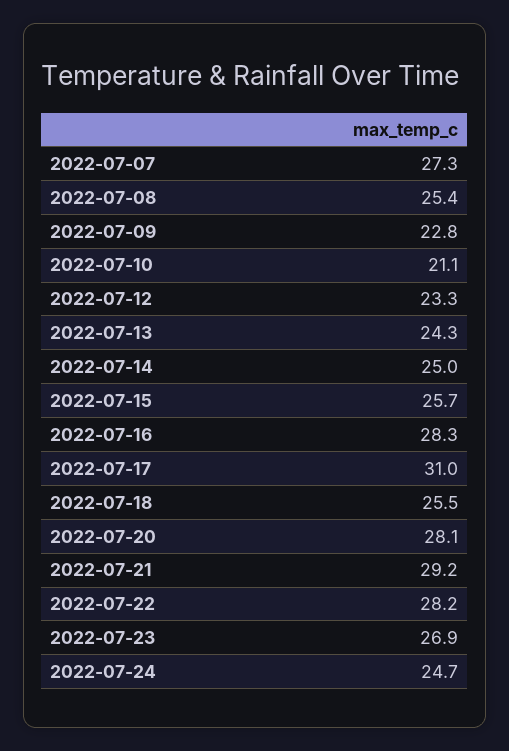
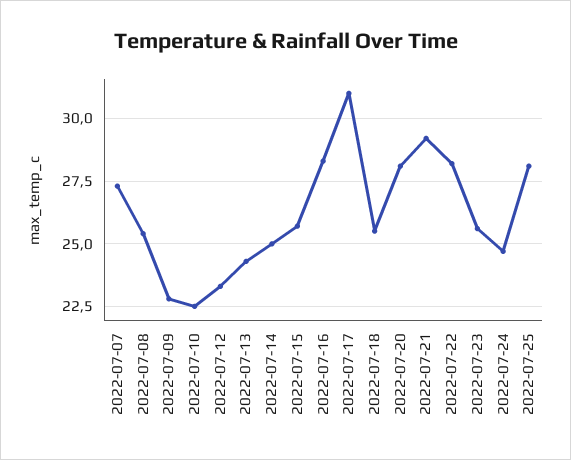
2022-07-10: 21.1 -> 22.5
2022-07-23: 26.9 -> 25.5
2022-07-25: none -> 28

